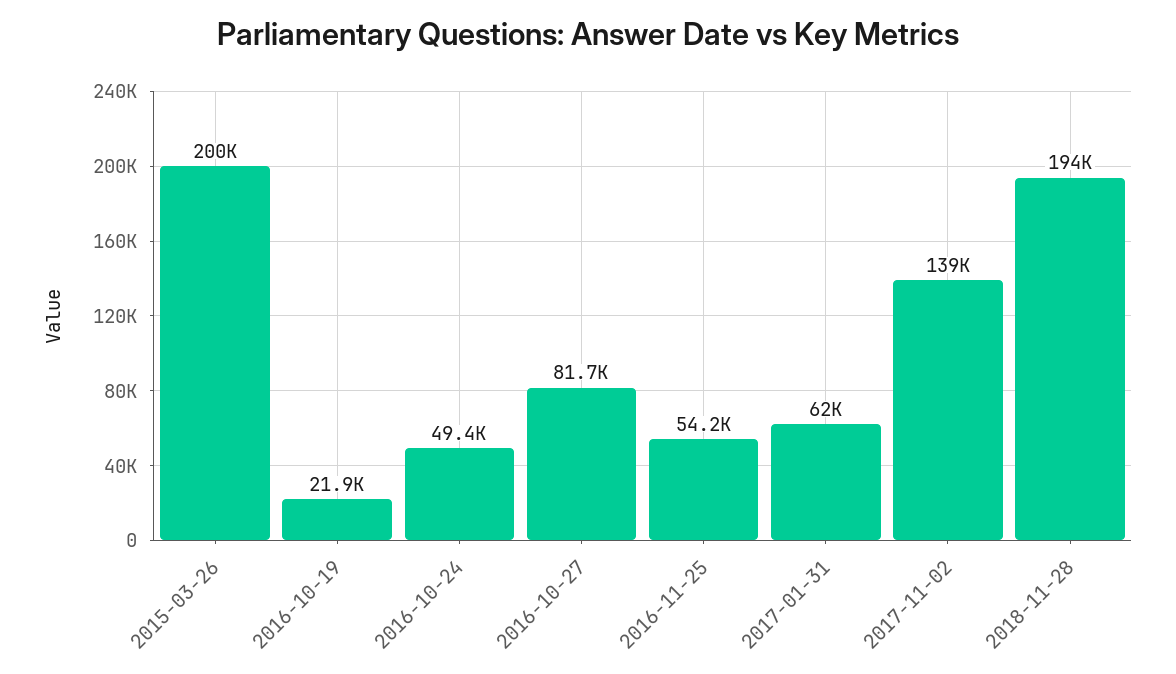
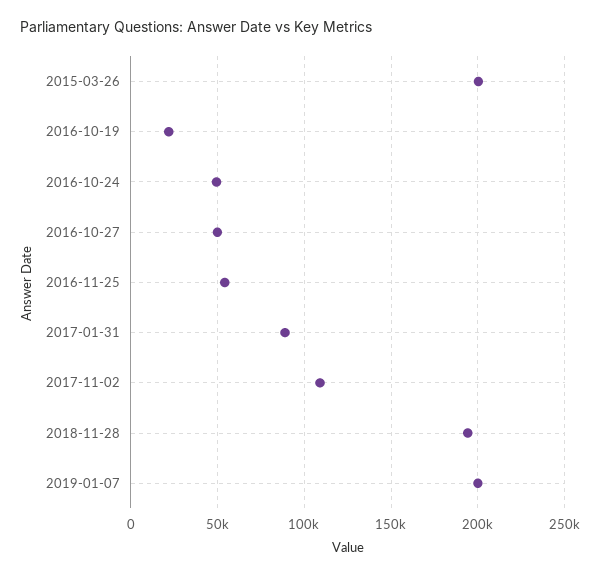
2016-10-27: 81700 -> 50000
2017-01-31: 62000 -> 90000
2017-11-02: 139000 -> 110000
2019-01-07: none -> 200000

